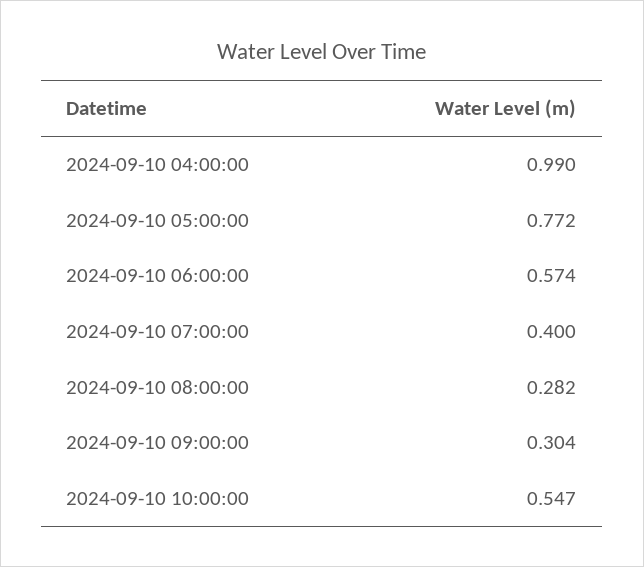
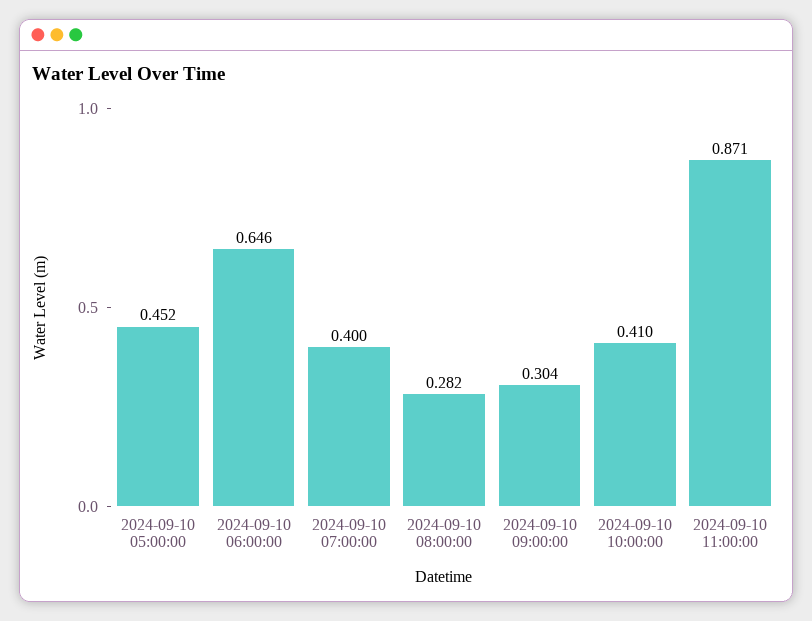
2024-09-10 04:00:00: 0.99 -> none
2024-09-10 05:00:00: 0.772 -> 0.452
2024-09-10 06:00:00: 0.574 -> 0.646
2024-09-10 10:00:00: 0.547 -> 0.41
2024-09-10 11:00:00: none -> 0.871

